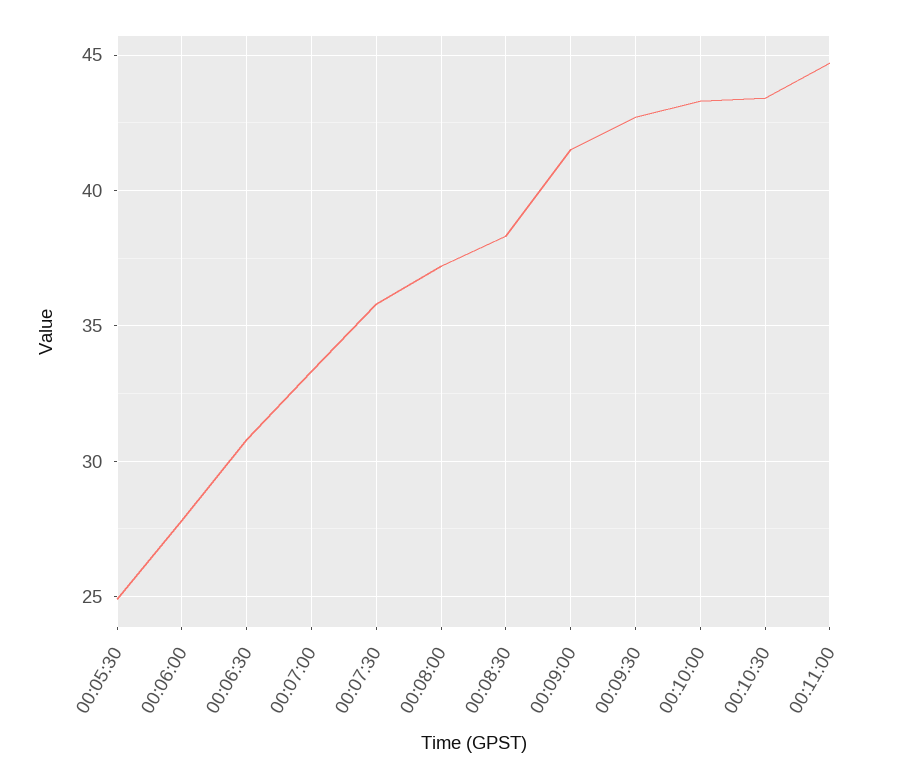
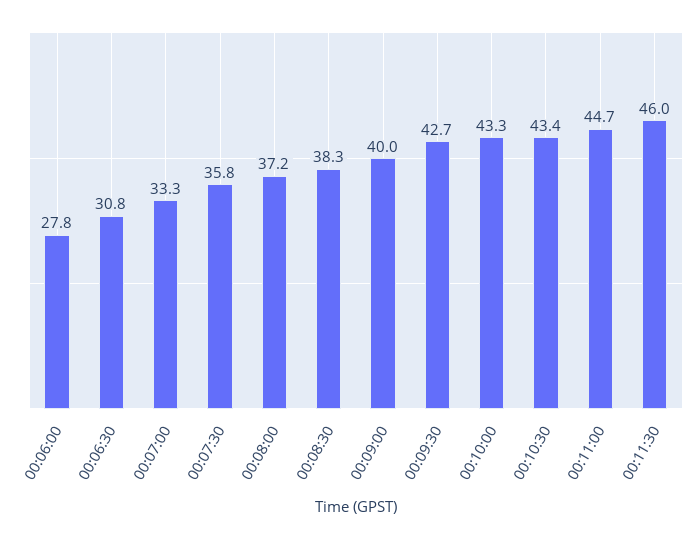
00:05:30: 25 -> none
00:09:00: 41.5 -> 40
00:11:30: none -> 46

